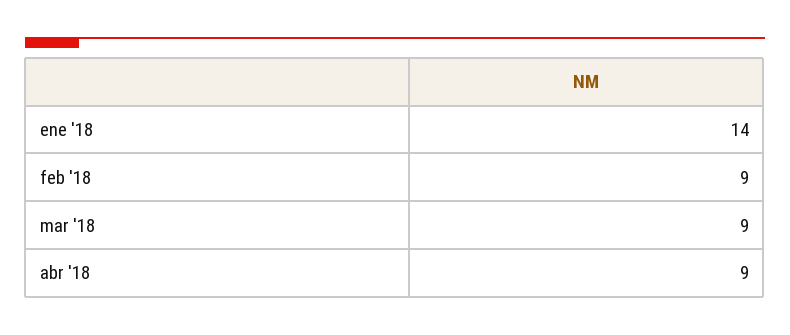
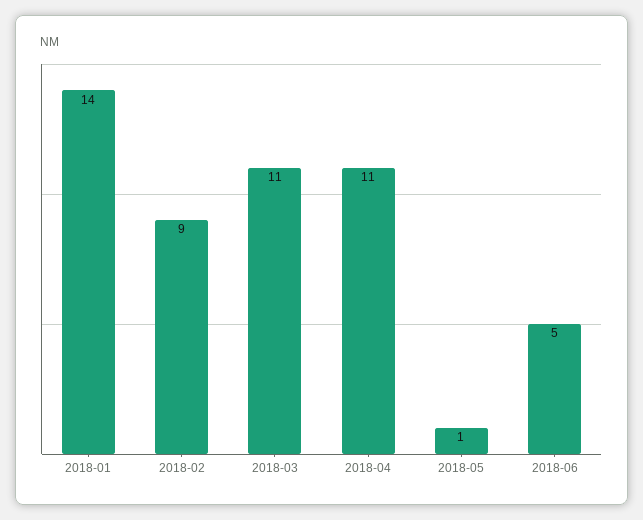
mar '18: 9 -> 11
abr '18: 9 -> 11
2018-05: none -> 1
2018-06: none -> 5

